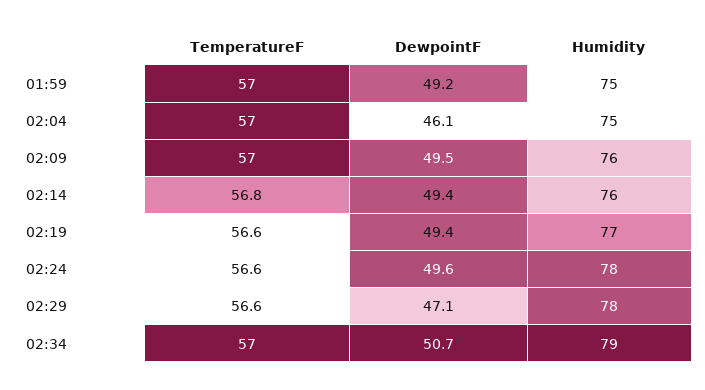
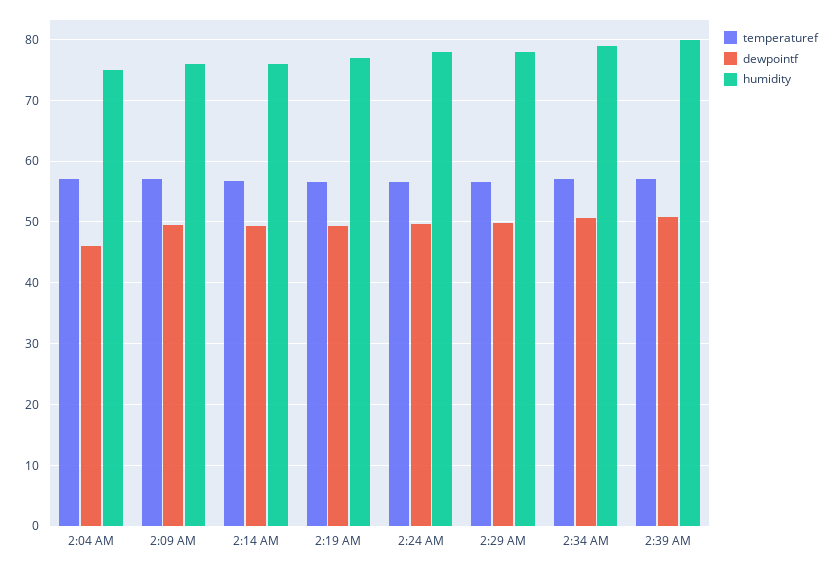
TemperatureF, 01:59: 57 -> none
DewpointF, 01:59: 49.2 -> none
Humidity, 01:59: 75 -> none
DewpointF, 02:29: 47.1 -> 50
TemperatureF, 2:39 AM: none -> 57
DewpointF, 2:39 AM: none -> 51
Humidity, 2:39 AM: none -> 80

